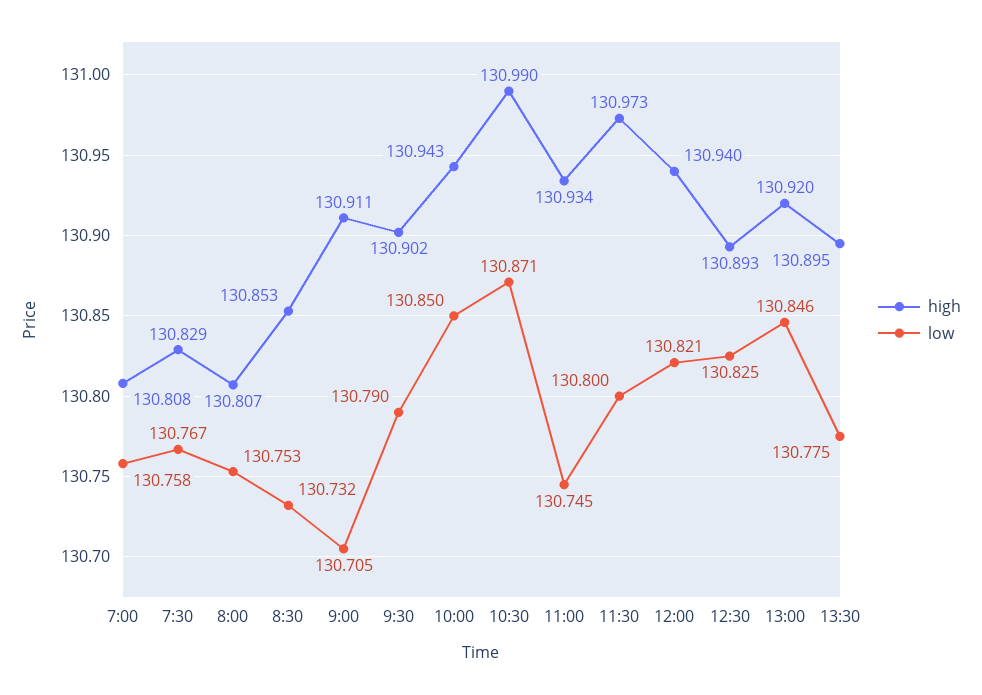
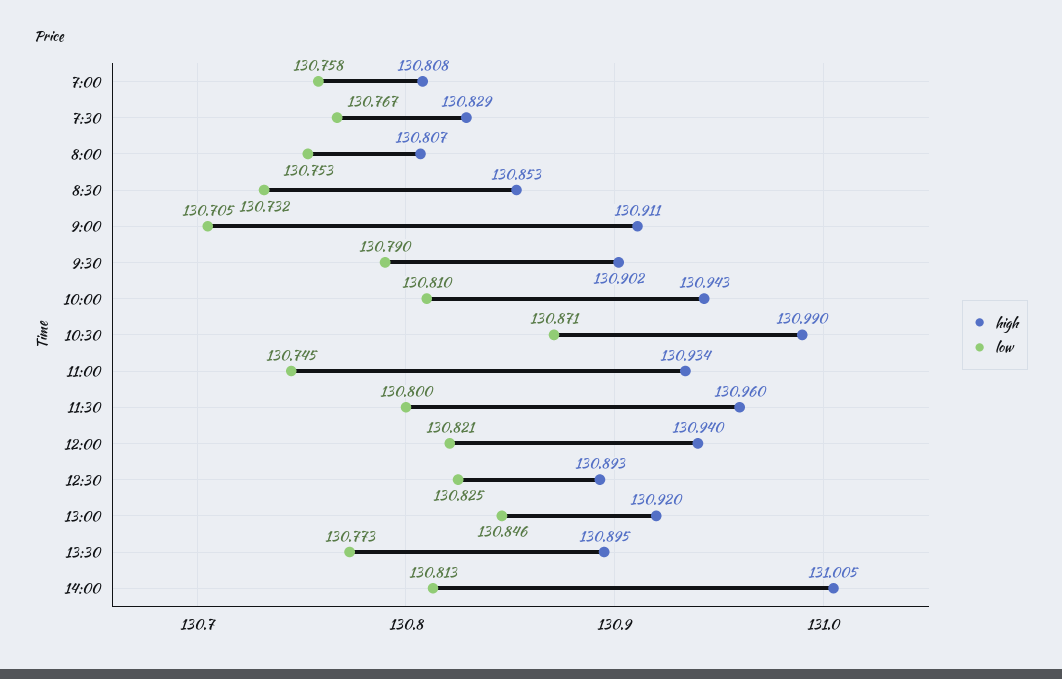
low, 10:00: 130.85 -> 130.81
high, 11:30: 130.973 -> 130.96
low, 13:30: 130.775 -> 130.773
high, 14:00: none -> 131.005
low, 14:00: none -> 130.813

